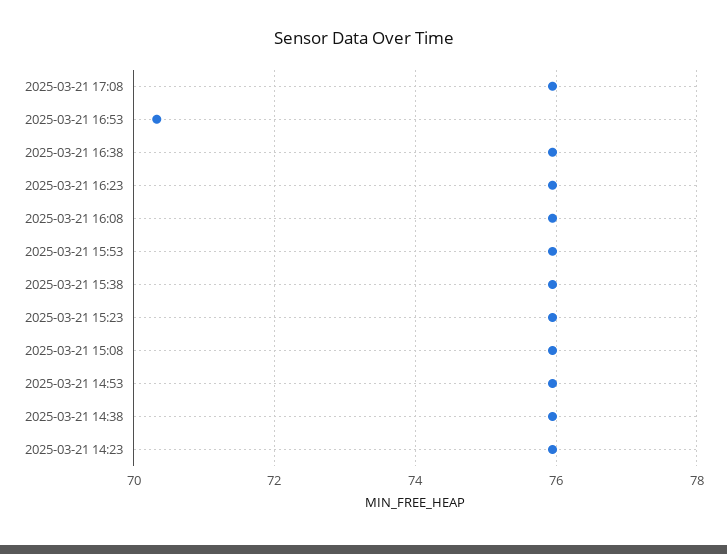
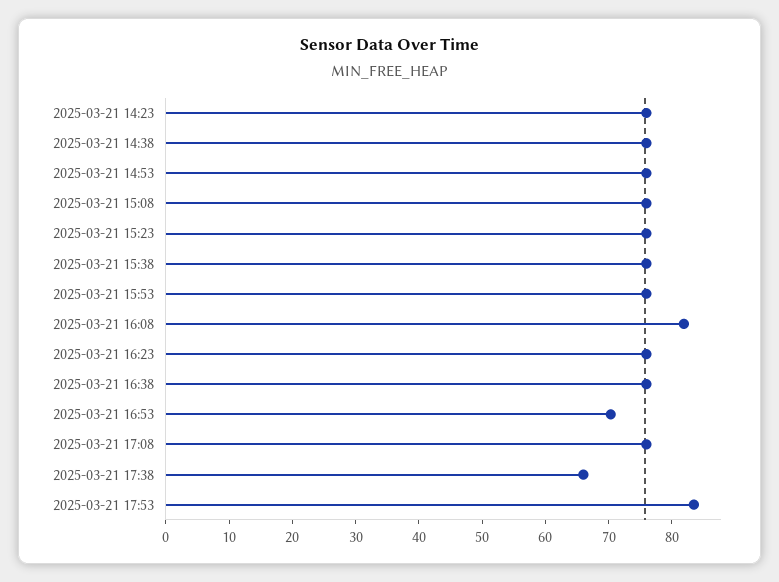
2025-03-21 16:08: 76 -> 82
2025-03-21 17:38: none -> 66
2025-03-21 17:53: none -> 84

